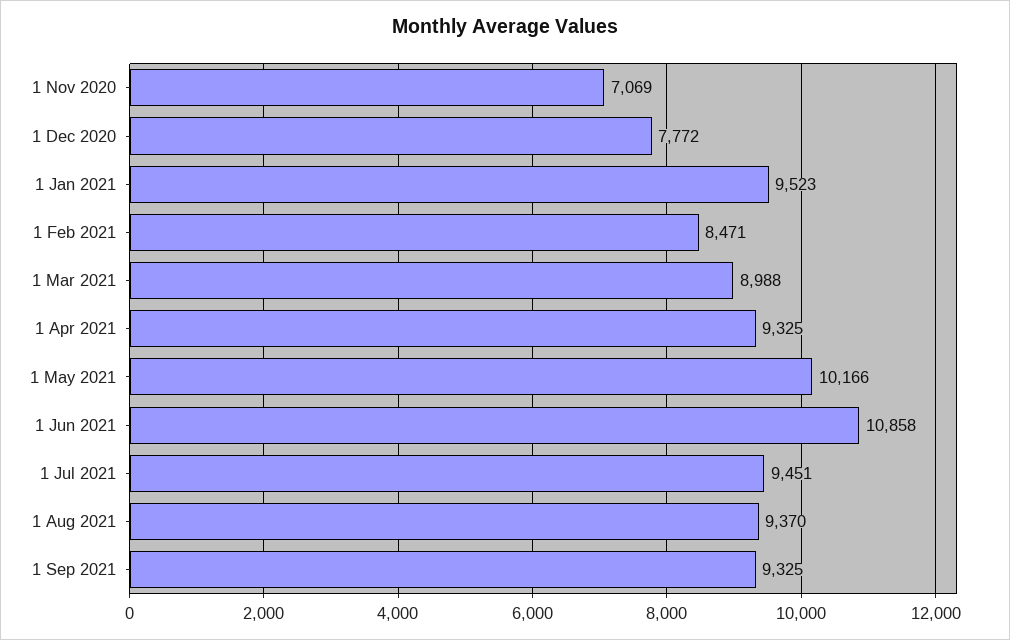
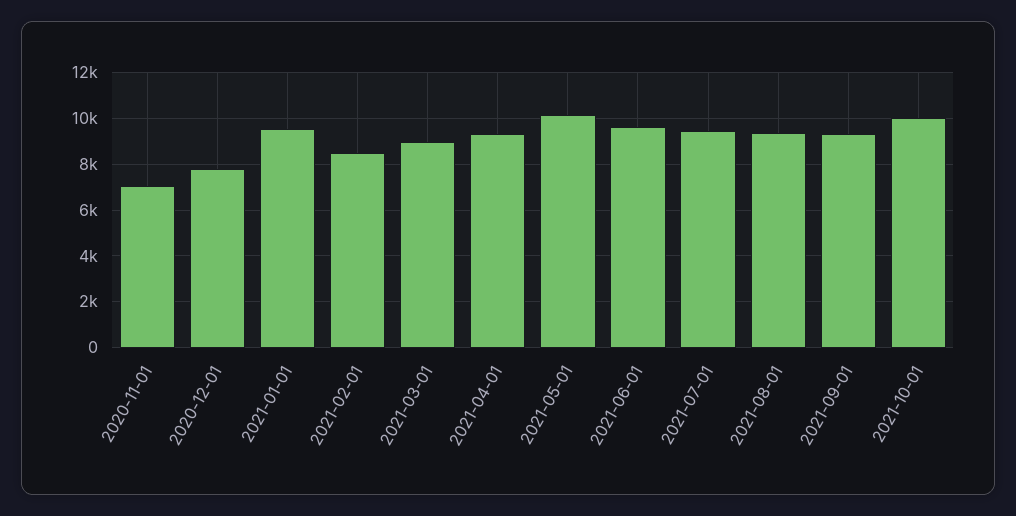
1 Jun 2021: 10858 -> 9500
2021-10-01: none -> 10000

